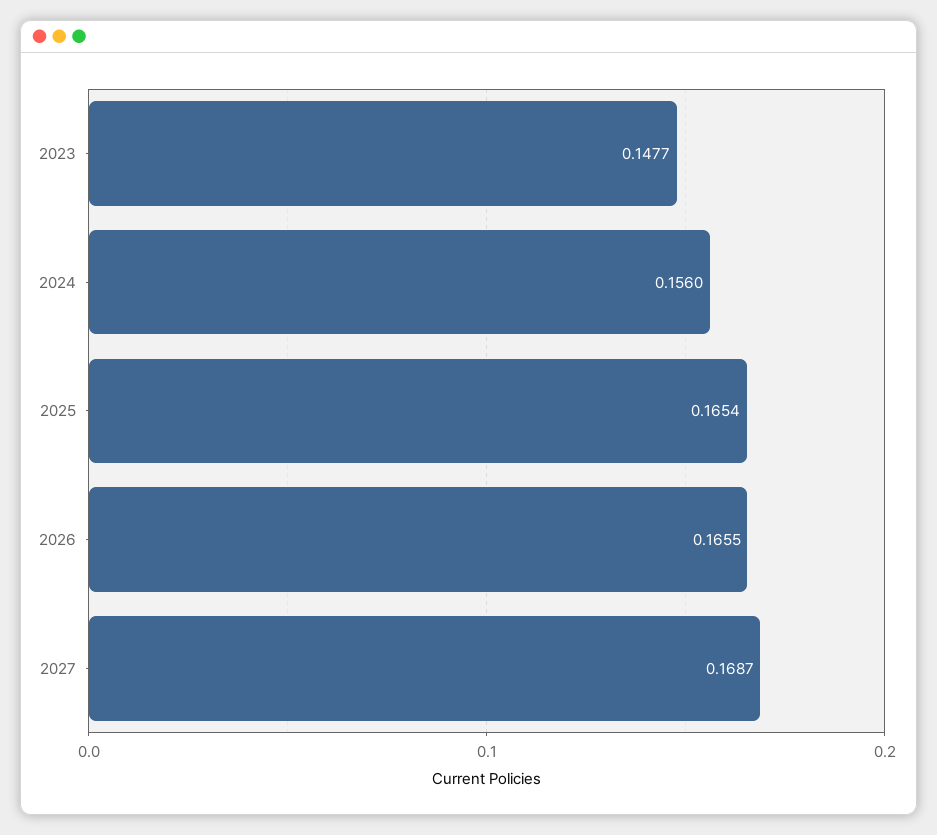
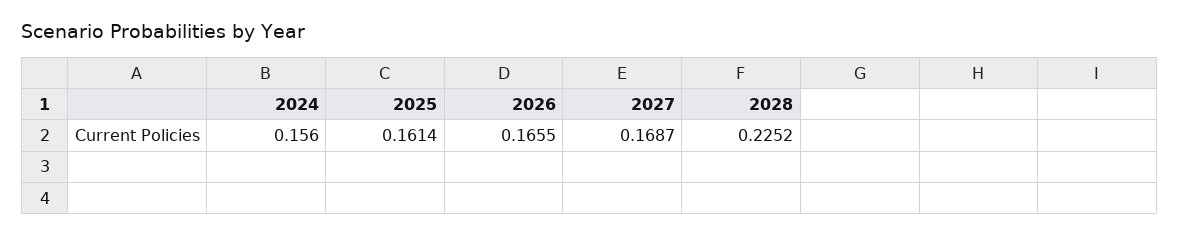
2023: 0.1477 -> none
2025: 0.1654 -> 0.1614
2028: none -> 0.2252

